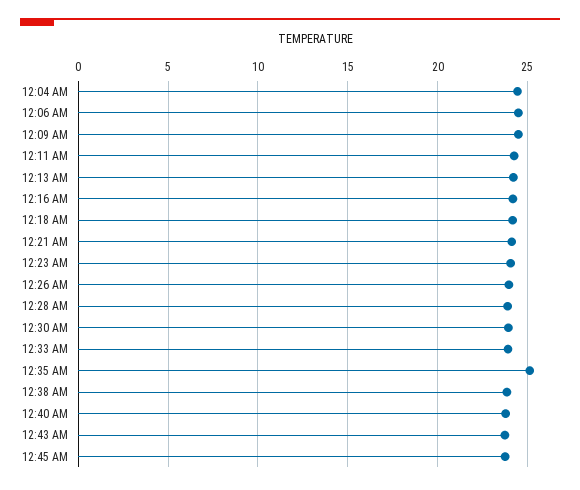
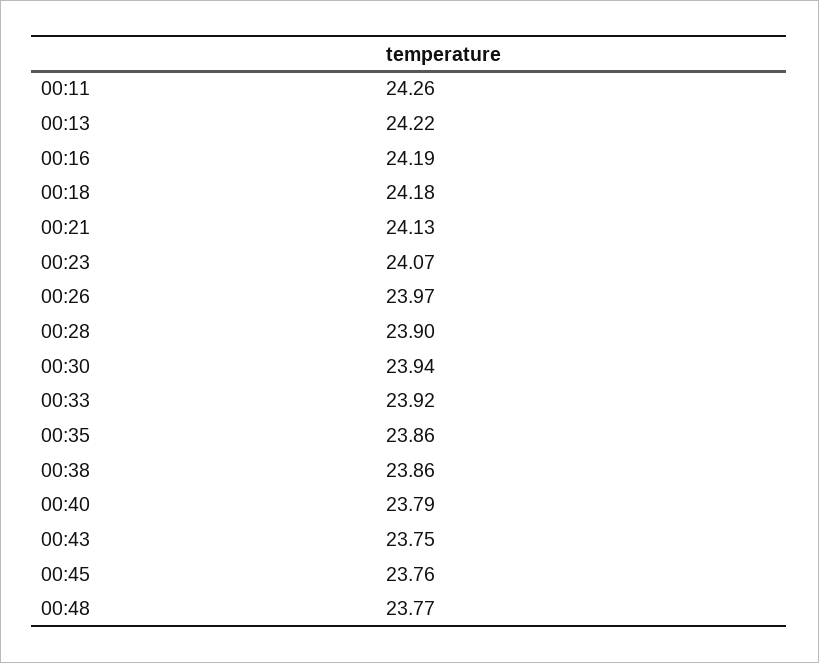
12:04 AM: 24.5 -> none
12:06 AM: 24.5 -> none
12:09 AM: 24.5 -> none
12:35 AM: 25 -> 23.86
00:48: none -> 23.77

